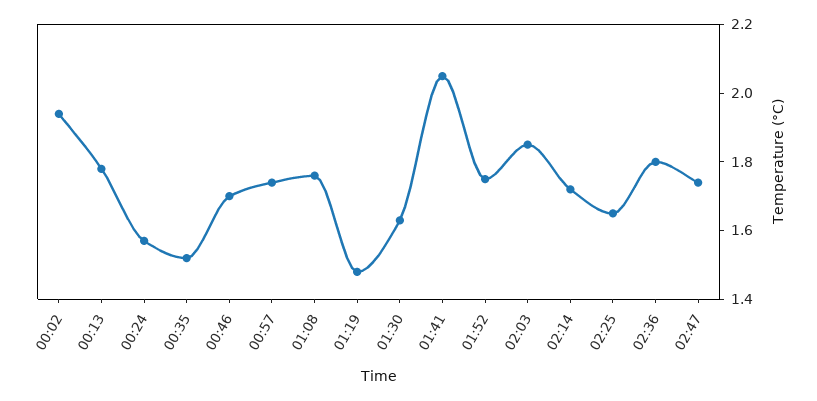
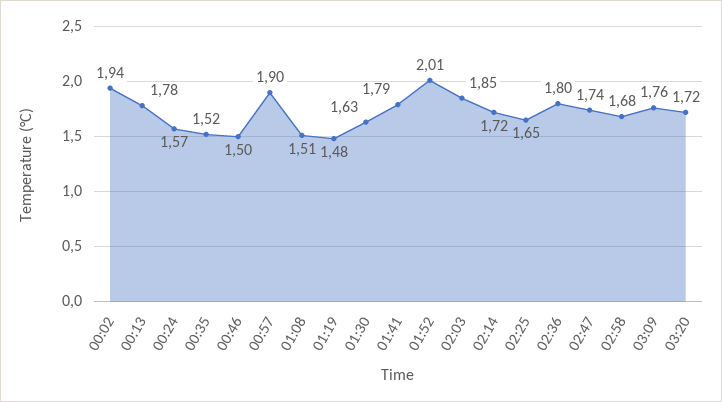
00:46: 1.7 -> 1.5
00:57: 1.75 -> 1.9
01:08: 1.75 -> 1.51
01:41: 2.05 -> 1.79
01:52: 1.75 -> 2.01
02:58: none -> 1.68
03:09: none -> 1.76
03:20: none -> 1.72

